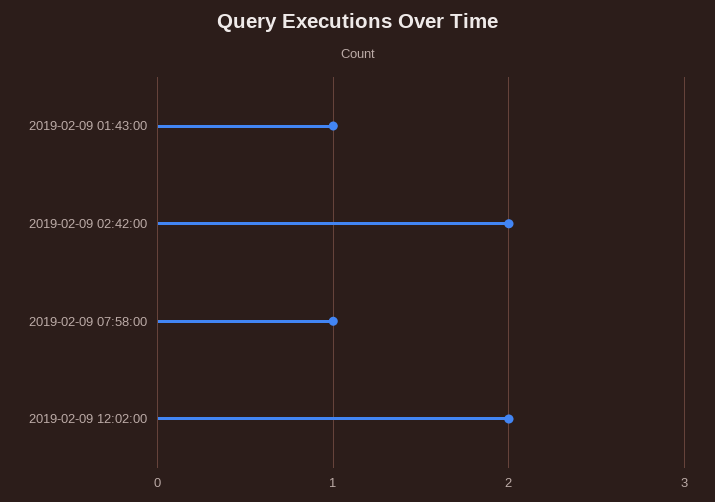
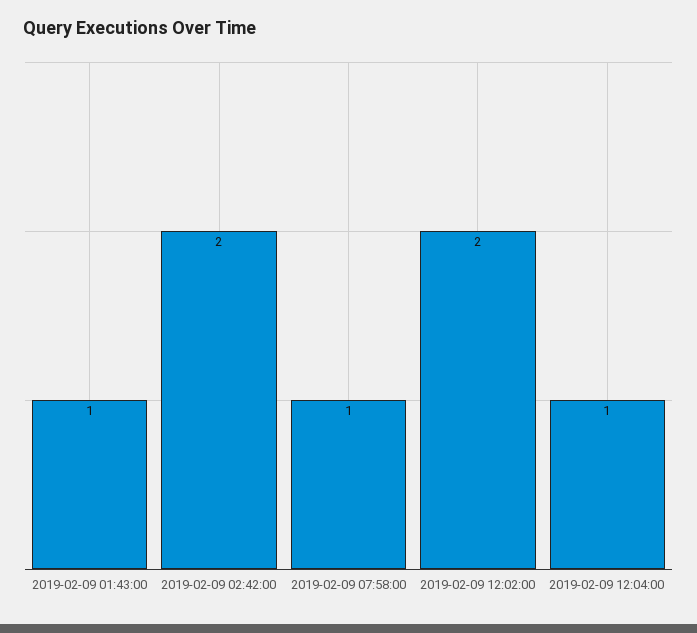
2019-02-09 12:04:00: none -> 1

